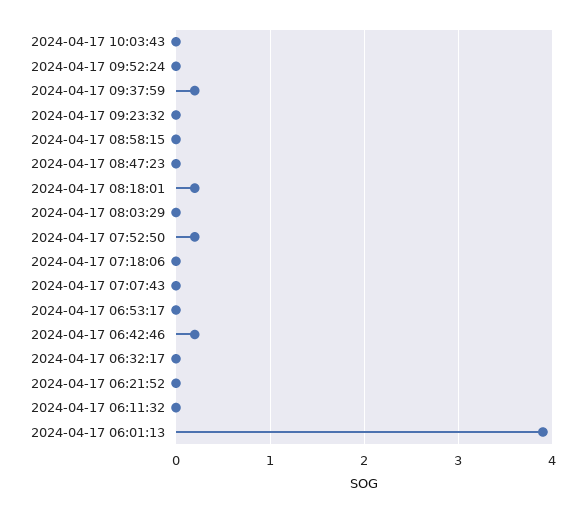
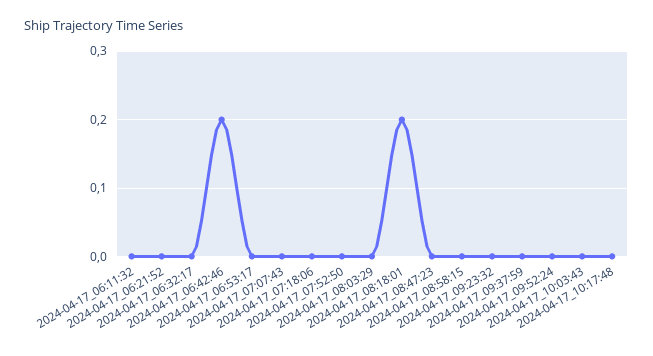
2024-04-17 09:37:59: 0.2 -> 0
2024-04-17 07:52:50: 0.2 -> 0
2024-04-17 06:01:13: 3.9 -> none
2024-04-17_10:17:48: none -> 0

